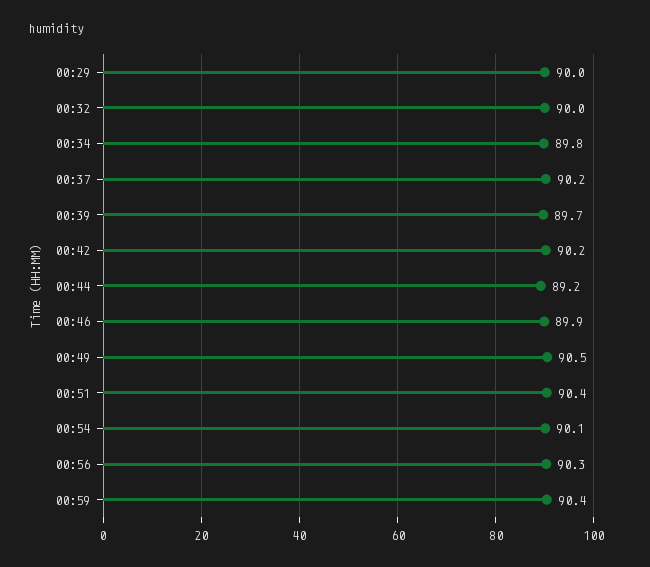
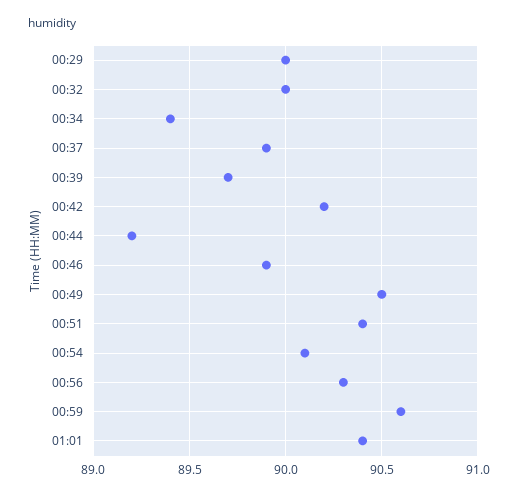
00:34: 89.8 -> 89.4
00:37: 90.2 -> 89.9
00:59: 90.4 -> 90.6
01:01: none -> 90.4

